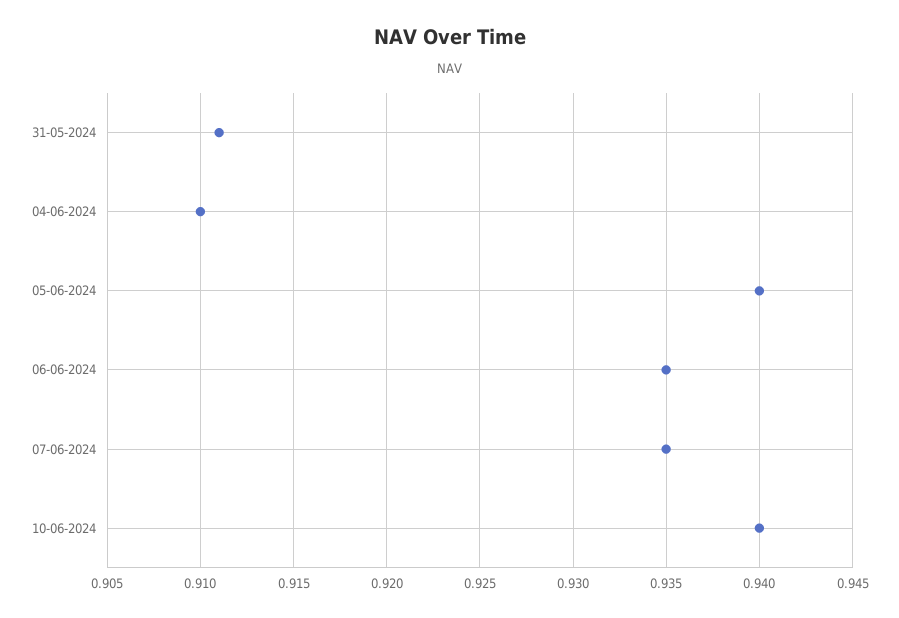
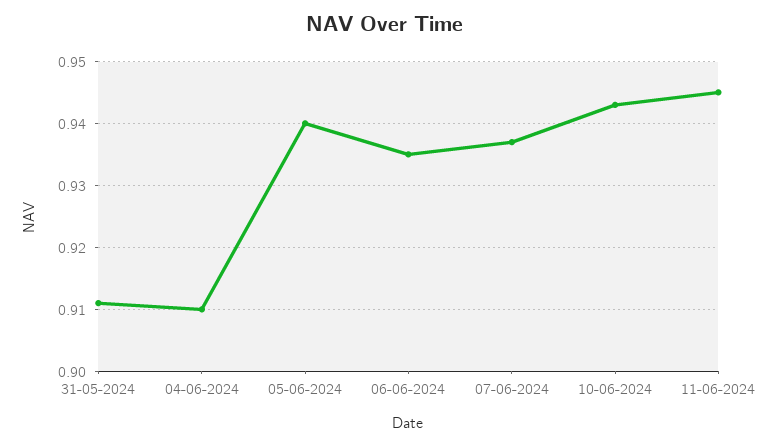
07-06-2024: 0.935 -> 0.937
10-06-2024: 0.94 -> 0.943
11-06-2024: none -> 0.945

